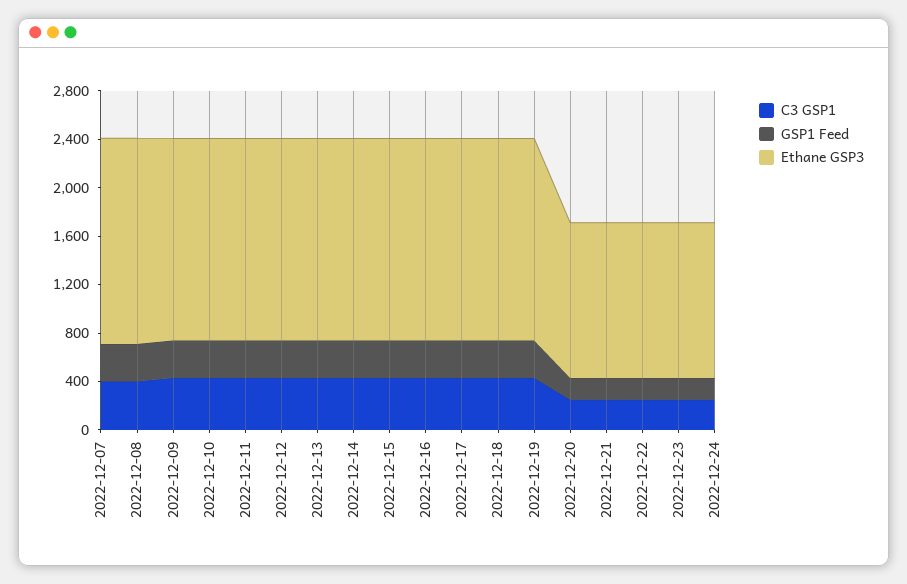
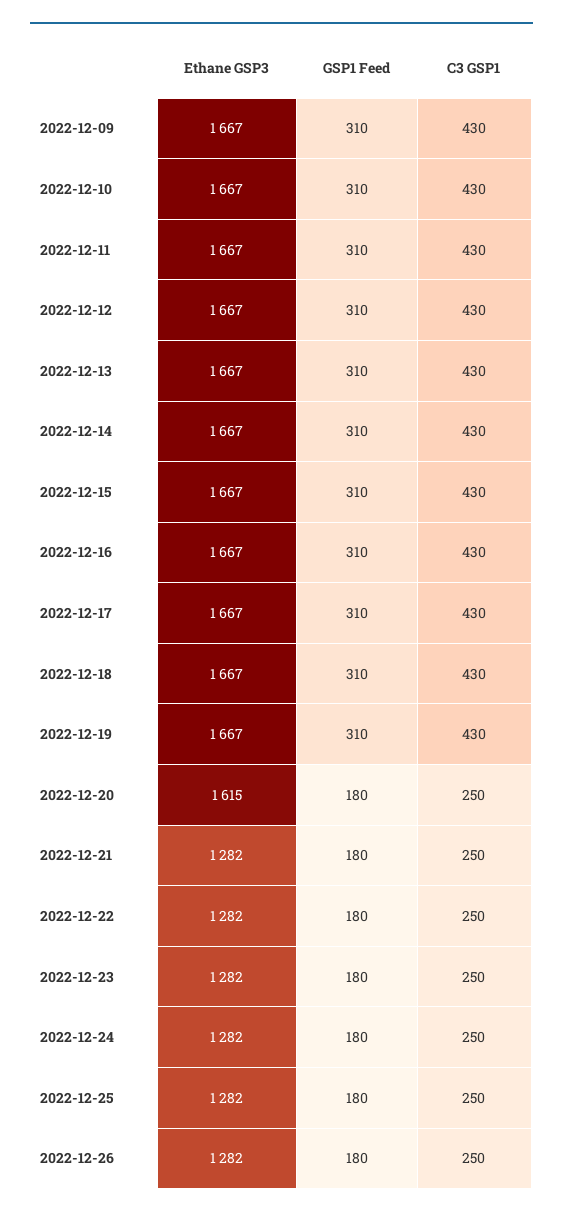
C3 GSP1, 2022-12-07: 400 -> none
GSP1 Feed, 2022-12-07: 300 -> none
Ethane GSP3, 2022-12-07: 1700 -> none
C3 GSP1, 2022-12-08: 400 -> none
GSP1 Feed, 2022-12-08: 300 -> none
Ethane GSP3, 2022-12-08: 1700 -> none
Ethane GSP3, 2022-12-20: 1300 -> 1615
Ethane GSP3, 2022-12-25: none -> 1282
GSP1 Feed, 2022-12-25: none -> 180
C3 GSP1, 2022-12-25: none -> 250
Ethane GSP3, 2022-12-26: none -> 1282
GSP1 Feed, 2022-12-26: none -> 180
C3 GSP1, 2022-12-26: none -> 250

